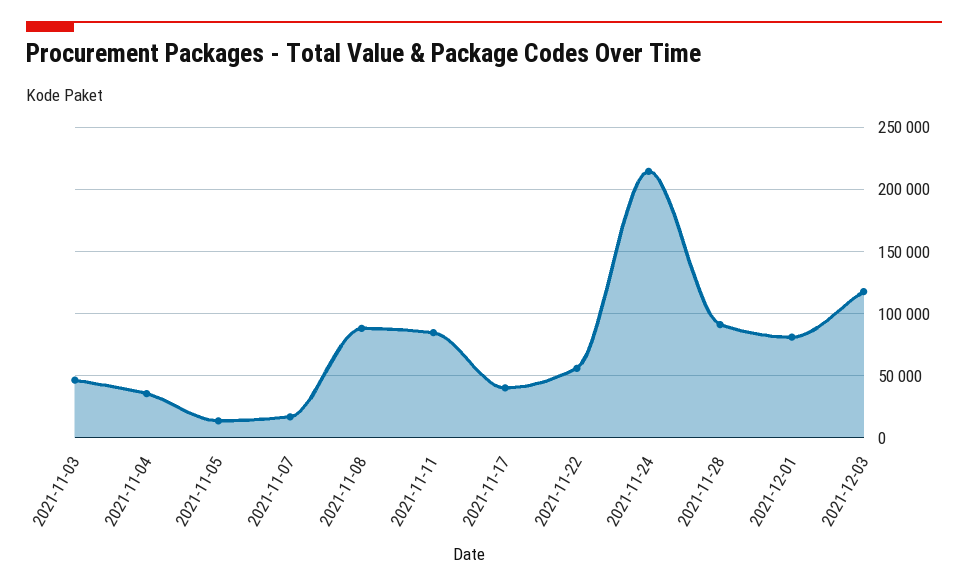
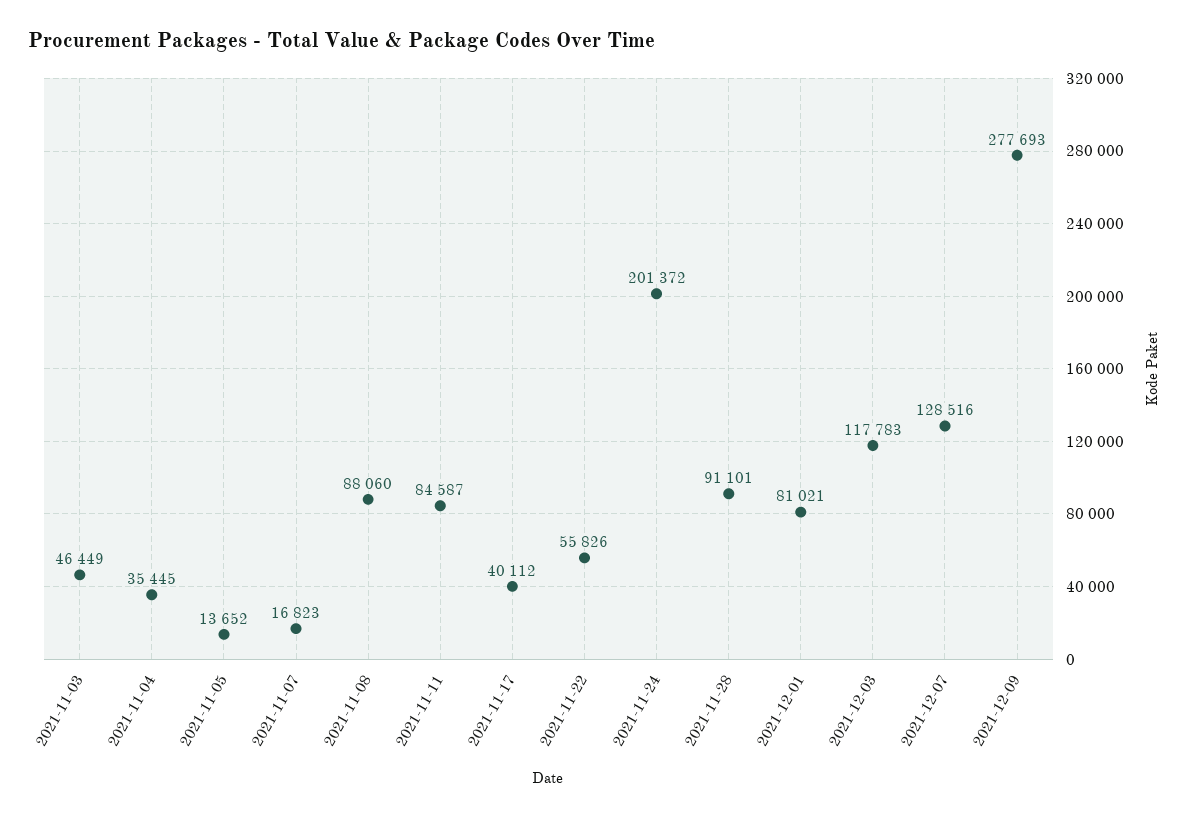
2021-11-24: 215000 -> 201372
2021-12-07: none -> 128516
2021-12-09: none -> 277693

